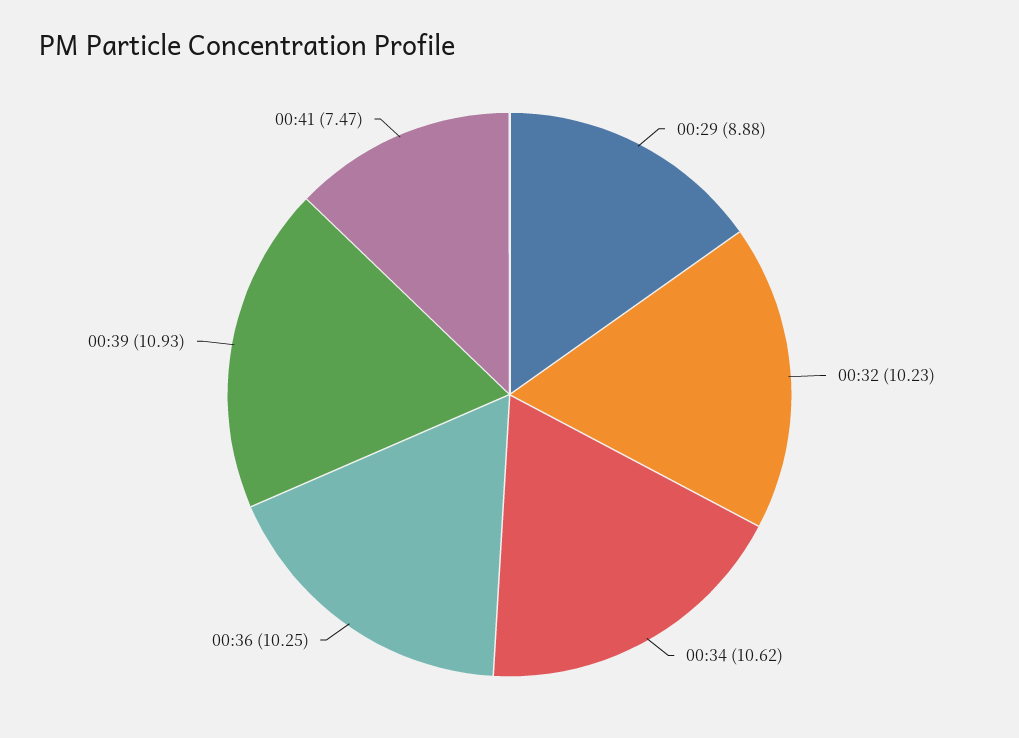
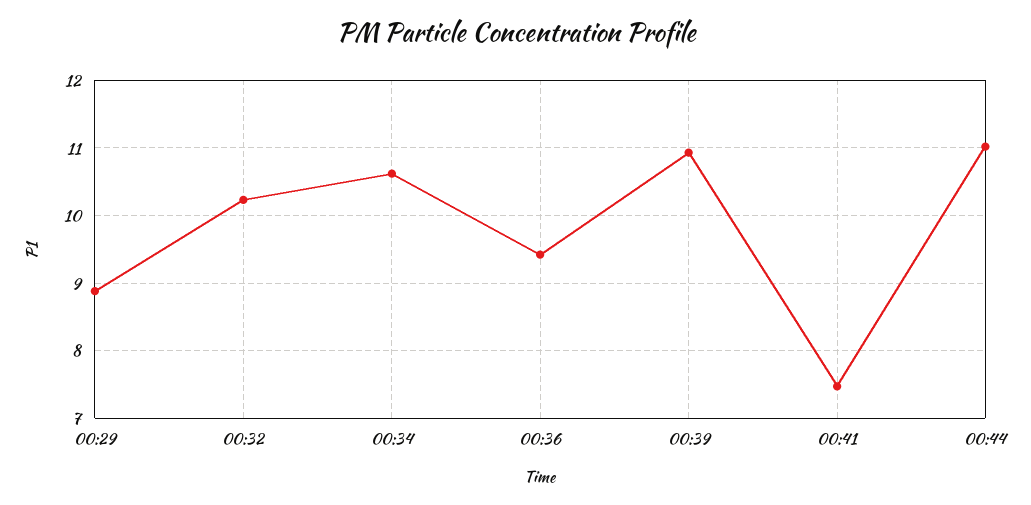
00:36: 10.25 -> 9.4
00:44: none -> 11

